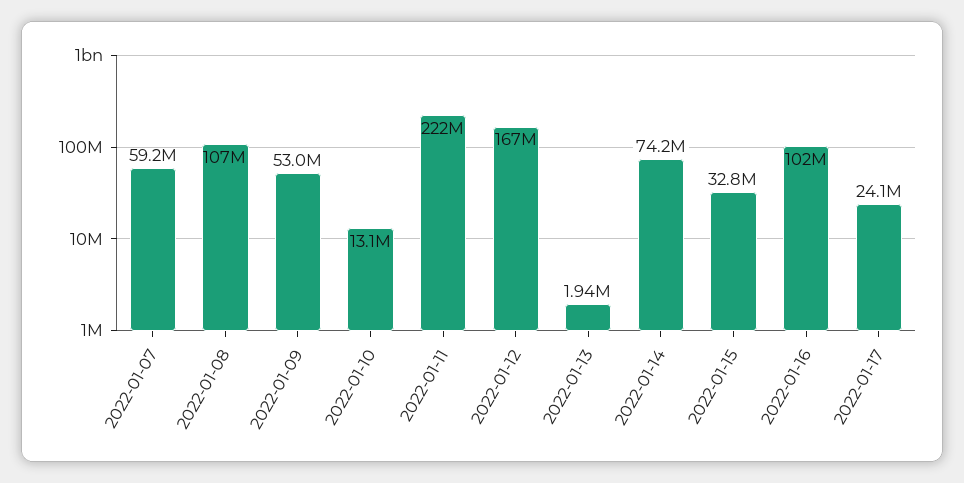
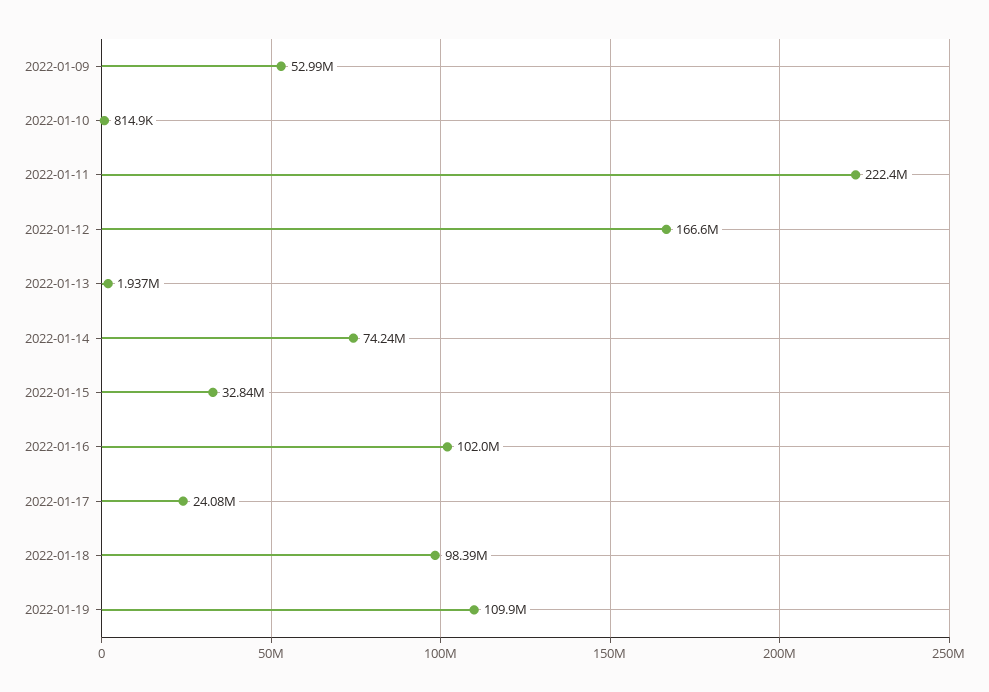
2022-01-07: 59200000 -> none
2022-01-08: 107000000 -> none
2022-01-10: 13100000 -> 814900
2022-01-18: none -> 98390000
2022-01-19: none -> 109900000

